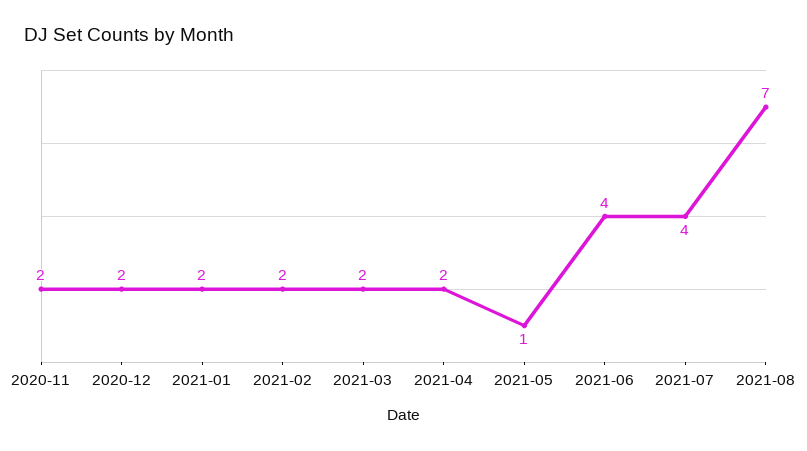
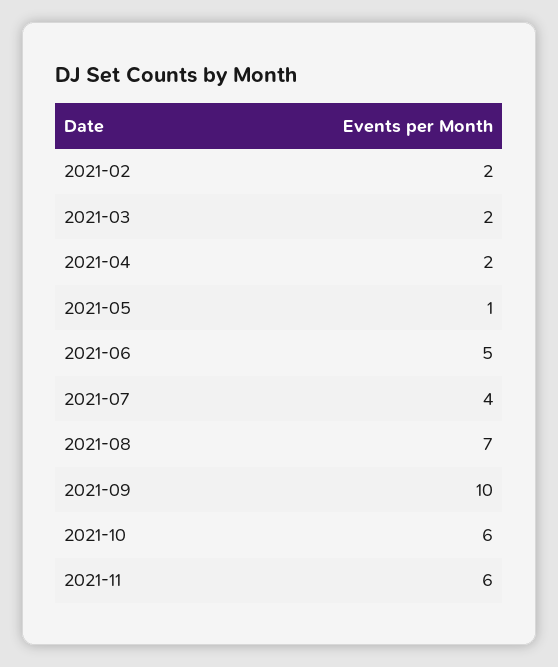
2020-11: 2 -> none
2020-12: 2 -> none
2021-01: 2 -> none
2021-06: 4 -> 5
2021-09: none -> 10
2021-10: none -> 6
2021-11: none -> 6

